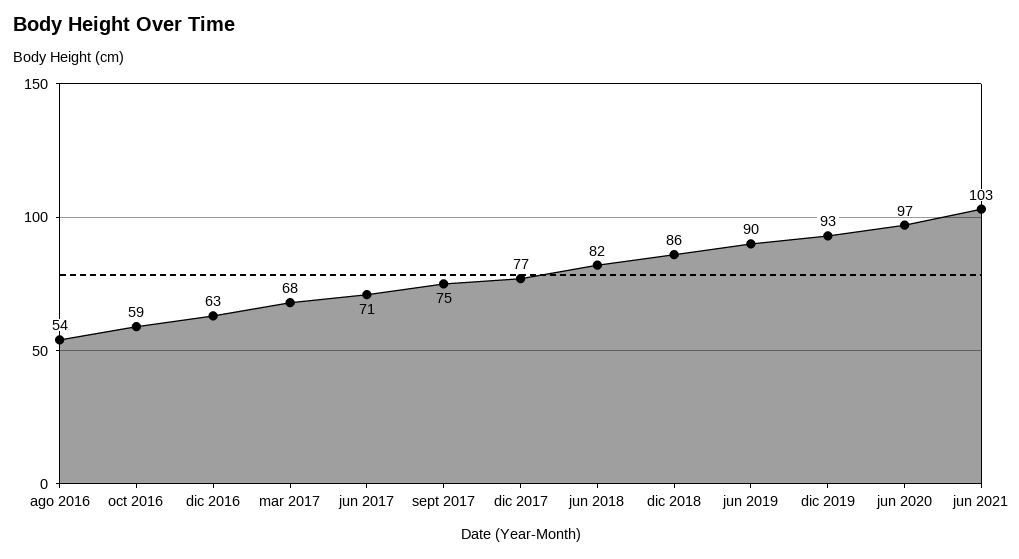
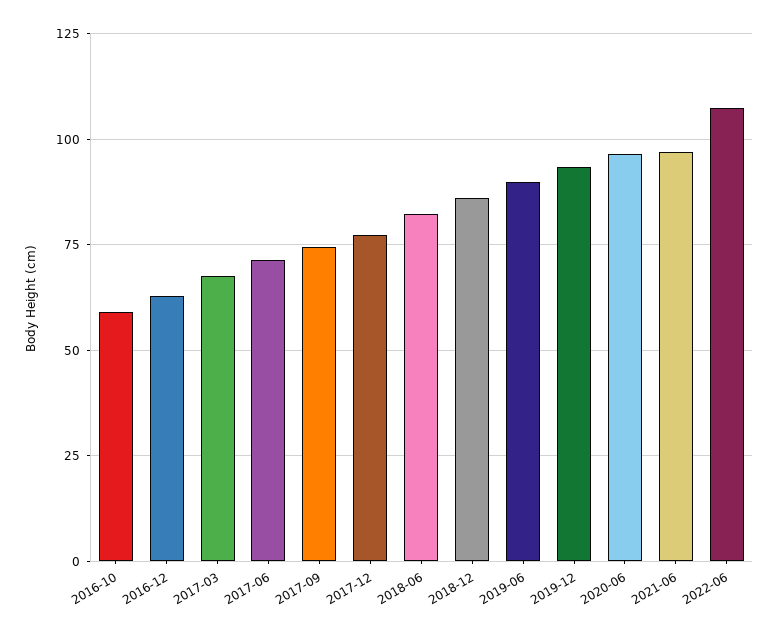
ago 2016: 54 -> none
jun 2021: 103 -> 97.5
2022-06: none -> 107.5

